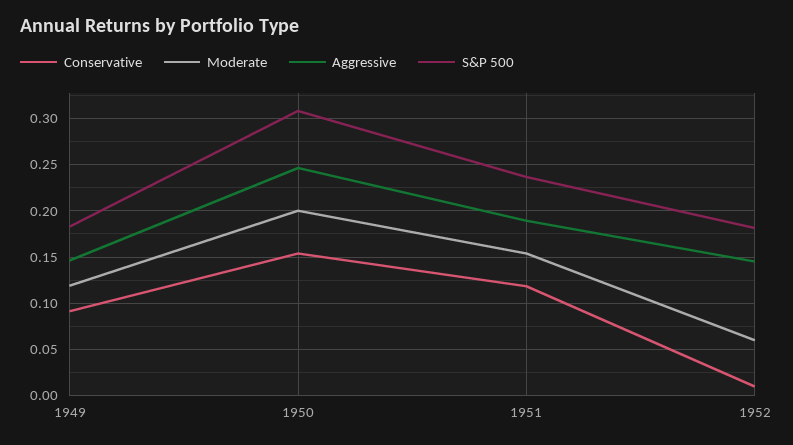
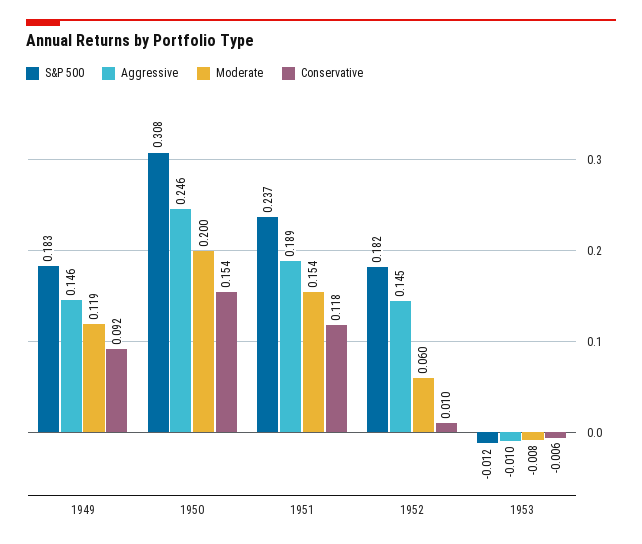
S&P 500, 1953: none -> -0.012
Aggressive, 1953: none -> -0.01
Moderate, 1953: none -> -0.008
Conservative, 1953: none -> -0.006

